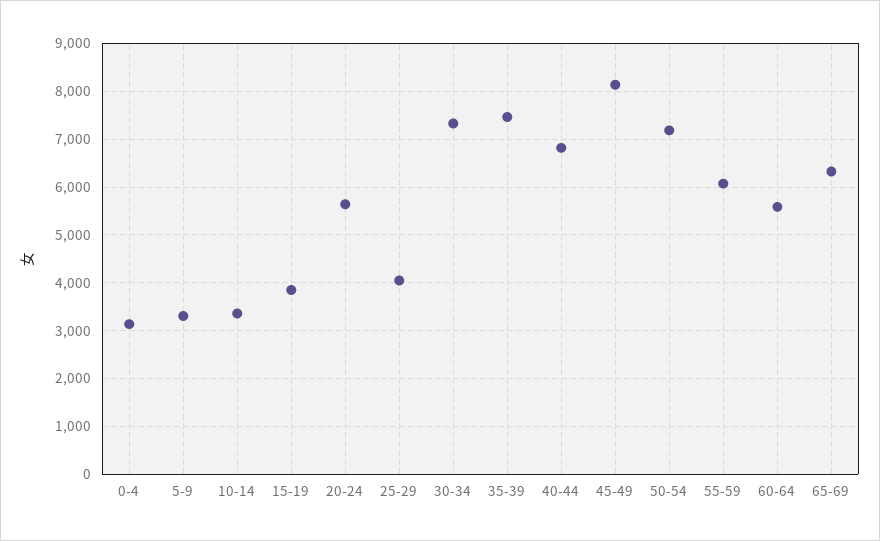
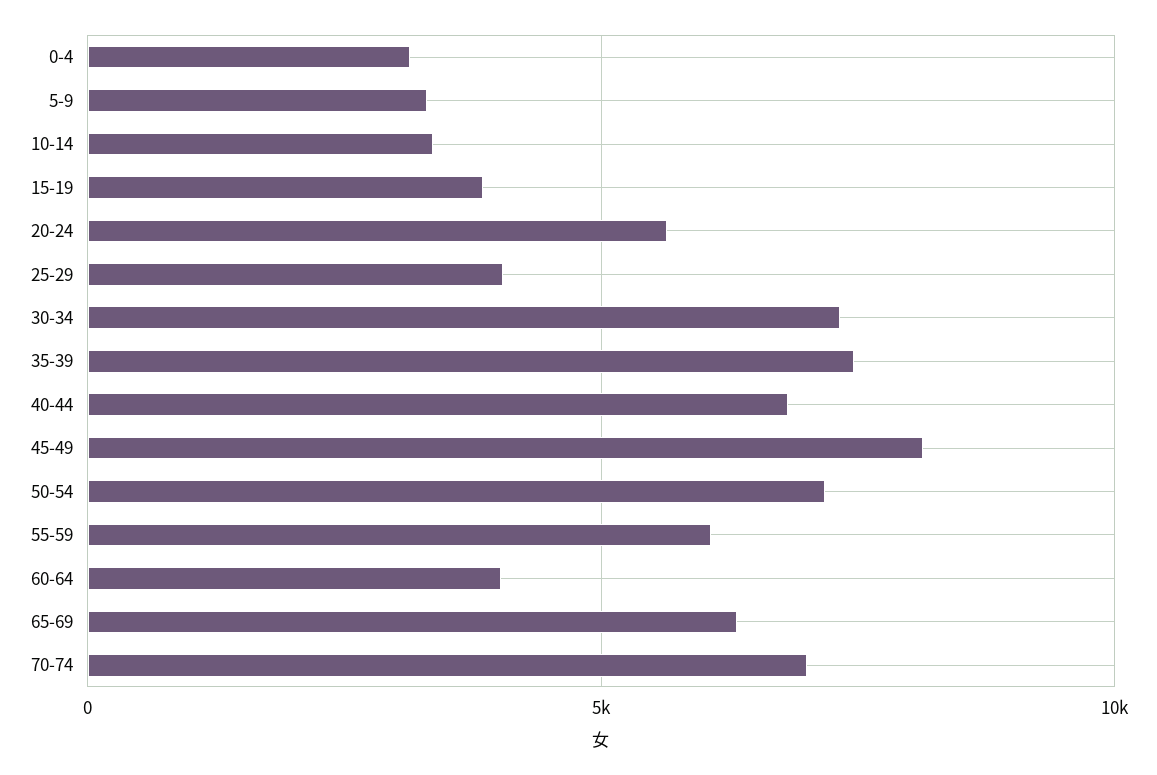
60-64: 5600 -> 4000
70-74: none -> 7000

